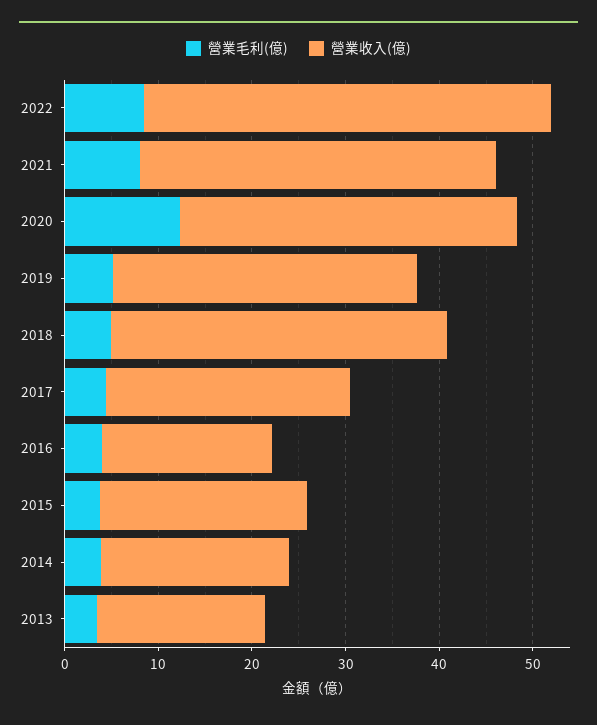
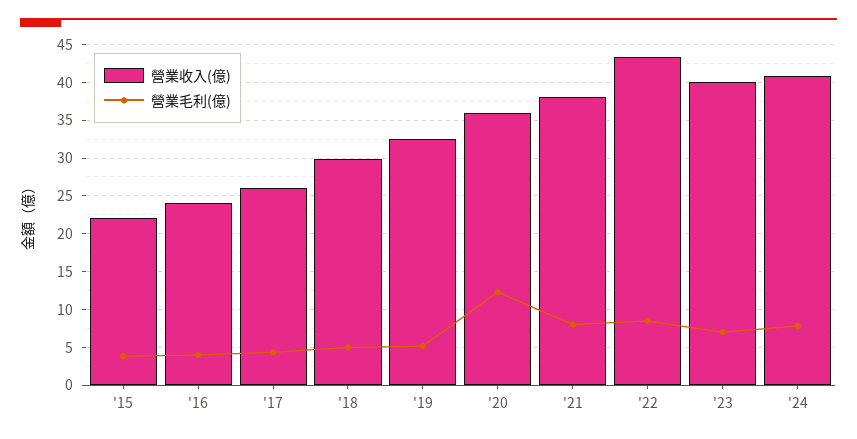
營業收入(億), 2018: 36 -> 30
營業收入(億), 2016: 18 -> 24
營業毛利(億), 2014: 4 -> none
營業收入(億), 2014: 20 -> none
營業毛利(億), 2013: 4 -> none
營業收入(億), 2013: 18 -> none
營業收入(億), '23: none -> 40
營業毛利(億), '23: none -> 7
營業收入(億), '24: none -> 41
營業毛利(億), '24: none -> 8

